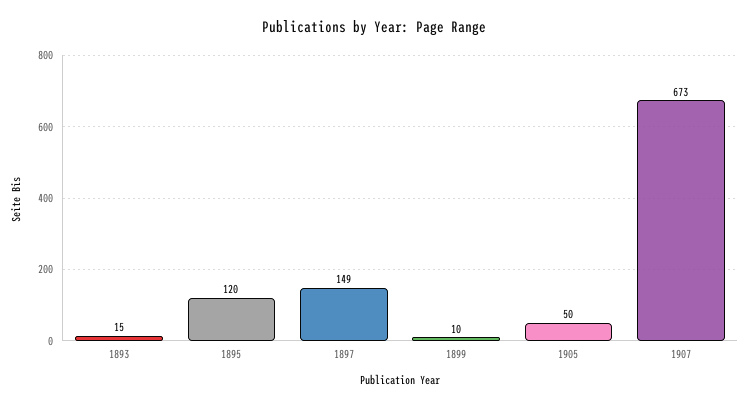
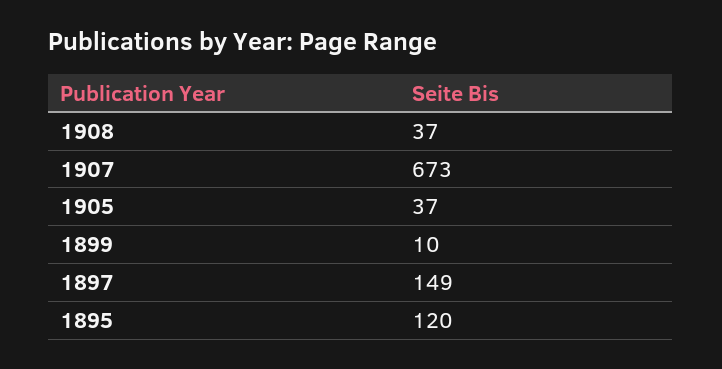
1893: 15 -> none
1905: 50 -> 37
1908: none -> 37

